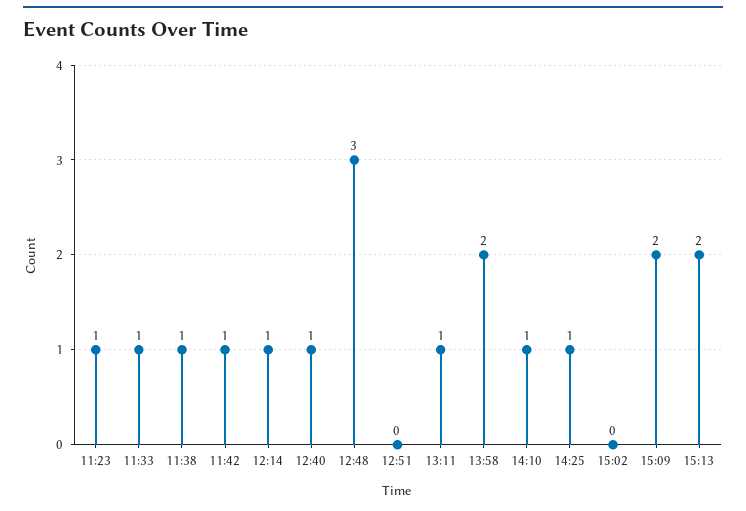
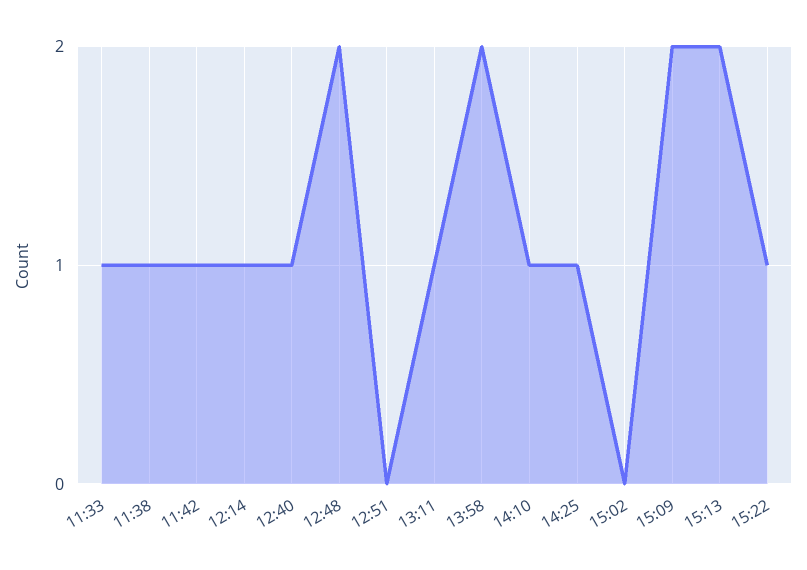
11:23: 1 -> none
12:48: 3 -> 2
15:22: none -> 1

